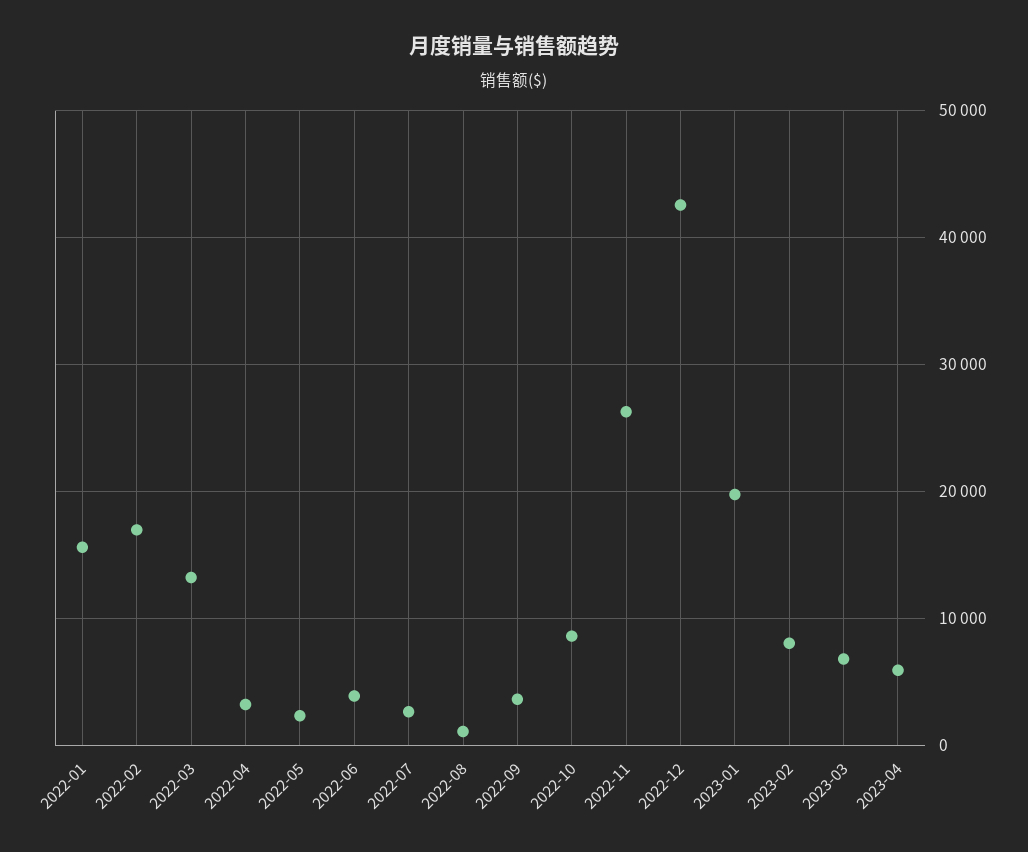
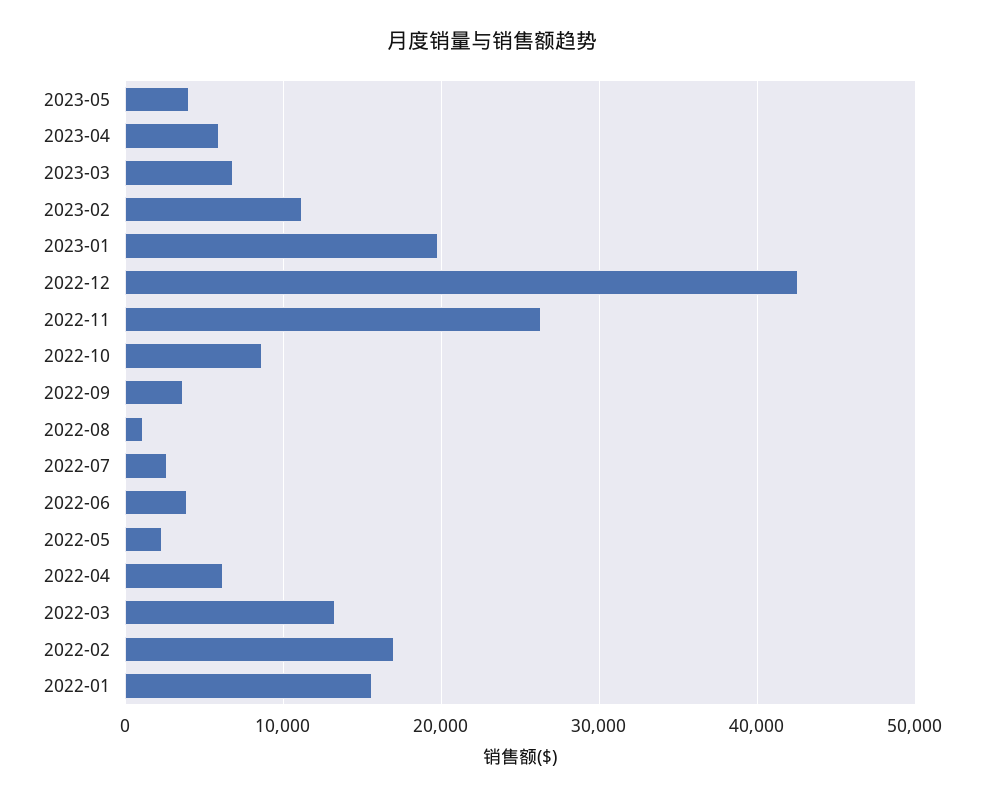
2022-04: 3000 -> 6000
2023-02: 8000 -> 11000
2023-05: none -> 4000

